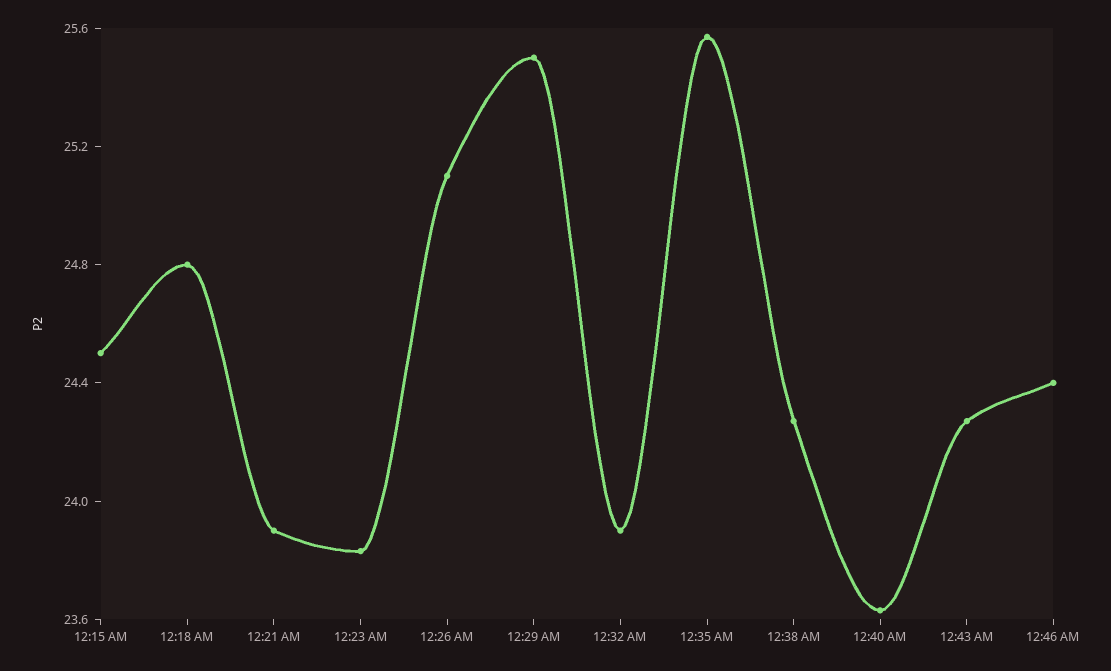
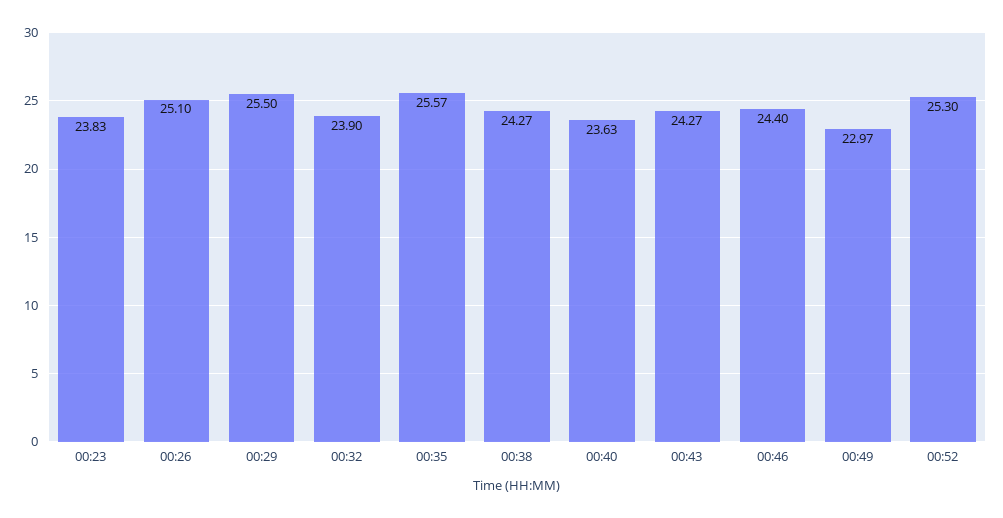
12:15 AM: 24.5 -> none
12:18 AM: 24.8 -> none
12:21 AM: 23.9 -> none
00:49: none -> 22.97
00:52: none -> 25.3

